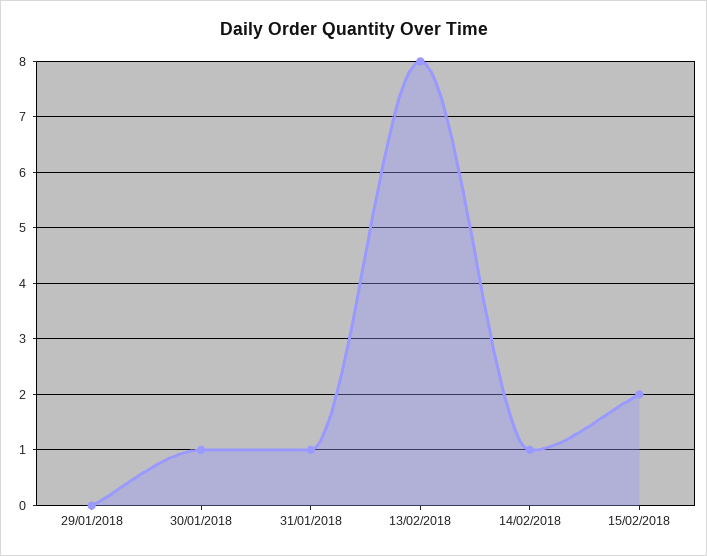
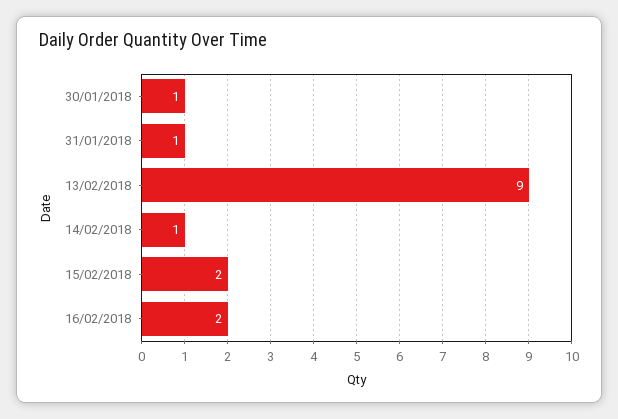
29/01/2018: 0 -> none
13/02/2018: 8 -> 9
16/02/2018: none -> 2

